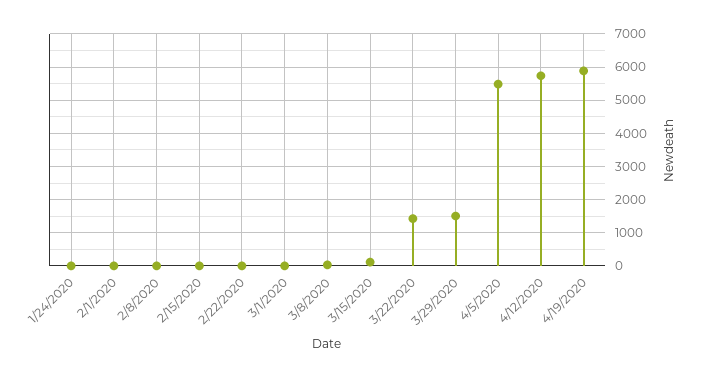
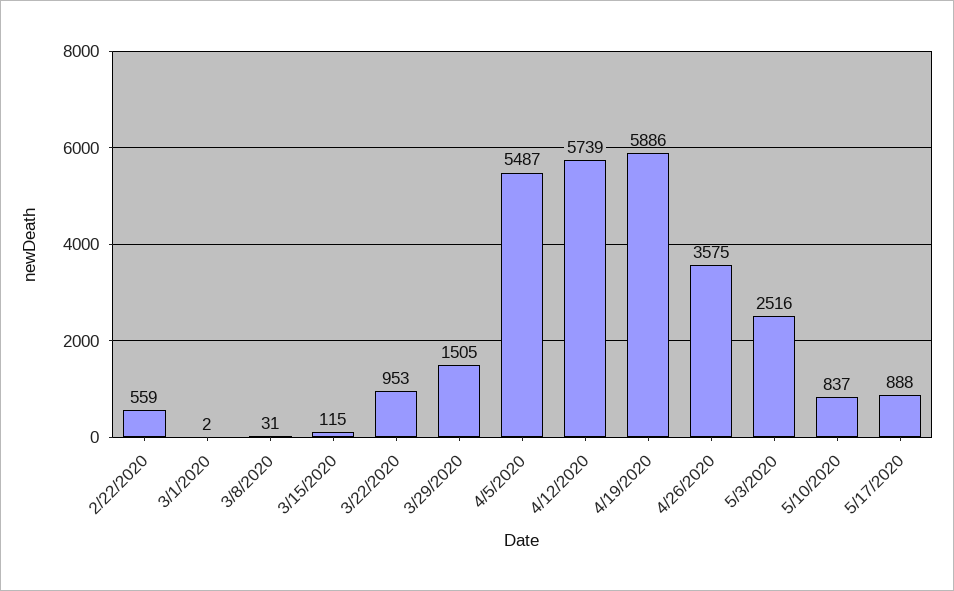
1/24/2020: 0 -> none
2/1/2020: 0 -> none
2/8/2020: 0 -> none
2/15/2020: 0 -> none
2/22/2020: 0 -> 559
3/22/2020: 1400 -> 953
4/26/2020: none -> 3575
5/3/2020: none -> 2516
5/10/2020: none -> 837
5/17/2020: none -> 888

